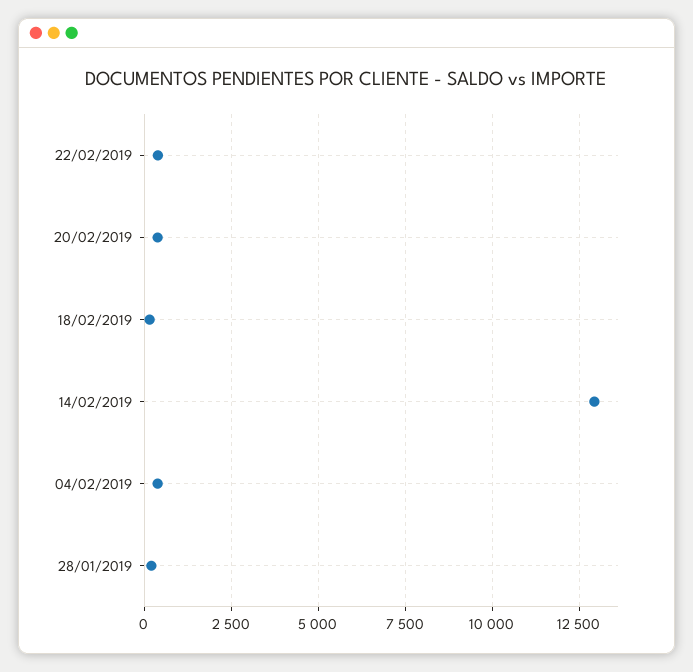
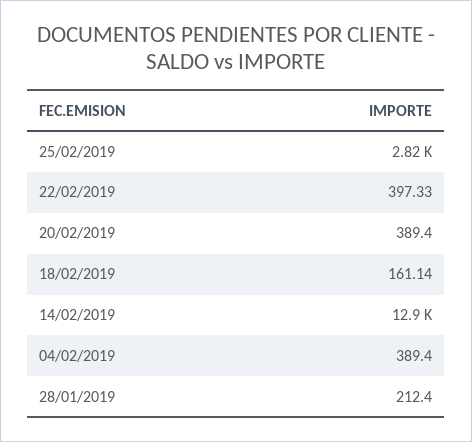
25/02/2019: none -> 2820

